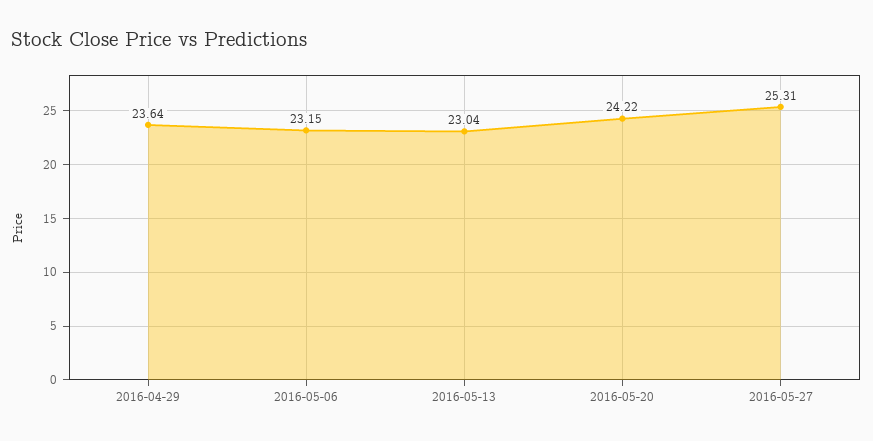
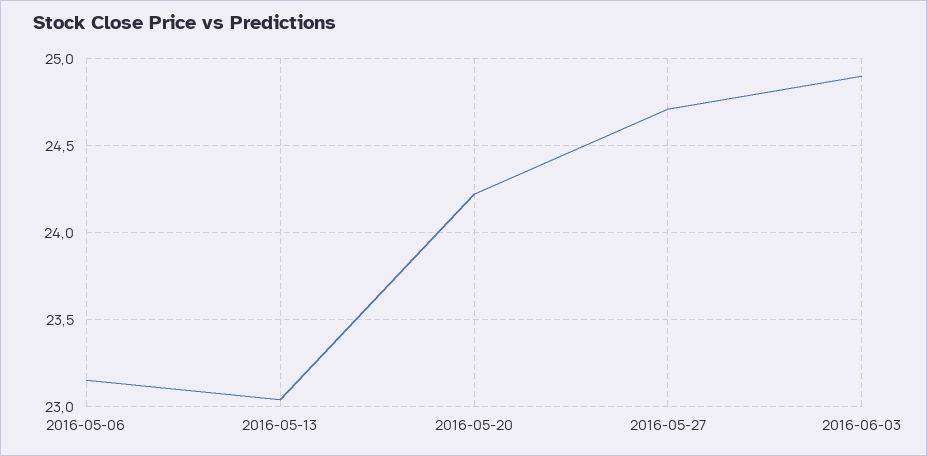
2016-04-29: 23.64 -> none
2016-05-27: 25.31 -> 24.7
2016-06-03: none -> 24.9

